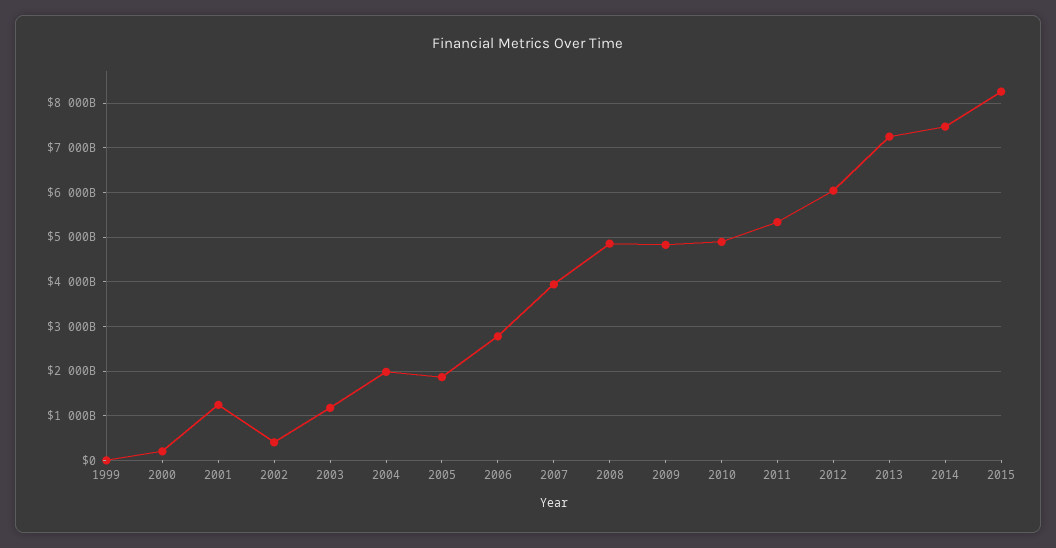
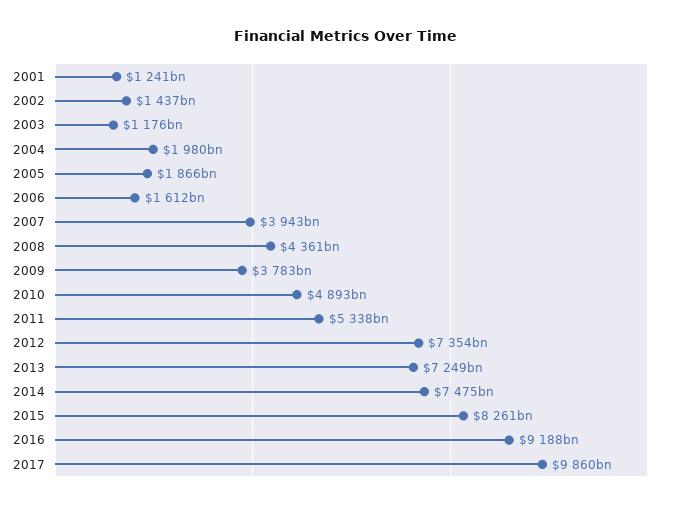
1999: 0 -> none
2000: 200000000000 -> none
2002: 400000000000 -> 1437000000000
2006: 2800000000000 -> 1612000000000
2008: 4800000000000 -> 4361000000000
2009: 4800000000000 -> 3783000000000
2012: 6000000000000 -> 7354000000000
2016: none -> 9188000000000
2017: none -> 9860000000000

